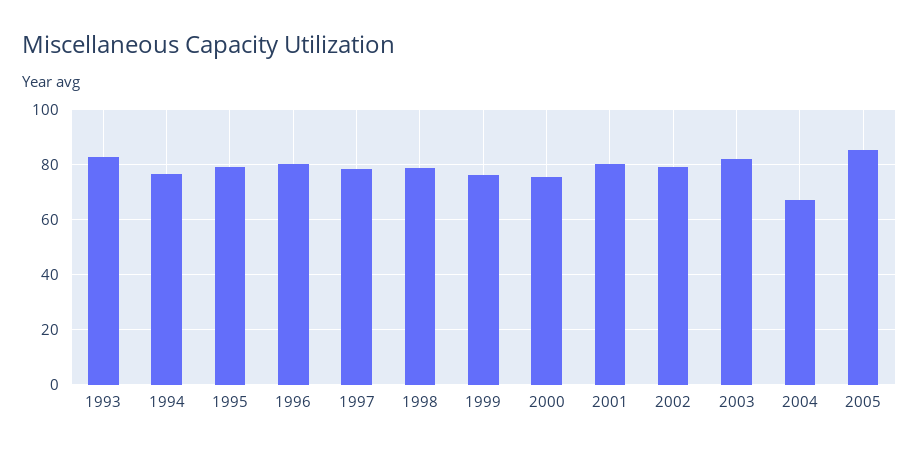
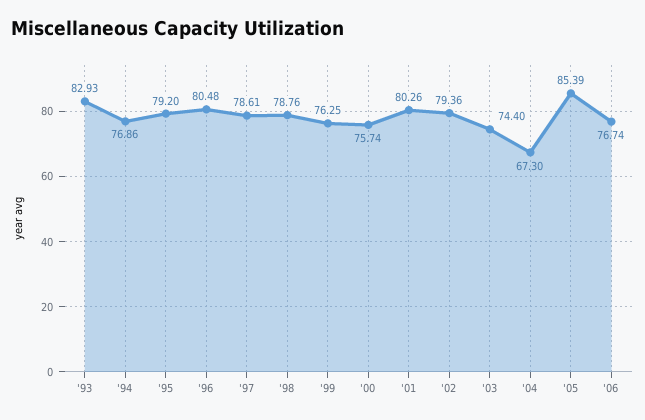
2003: 82.5 -> 74.4
'06: none -> 76.74

